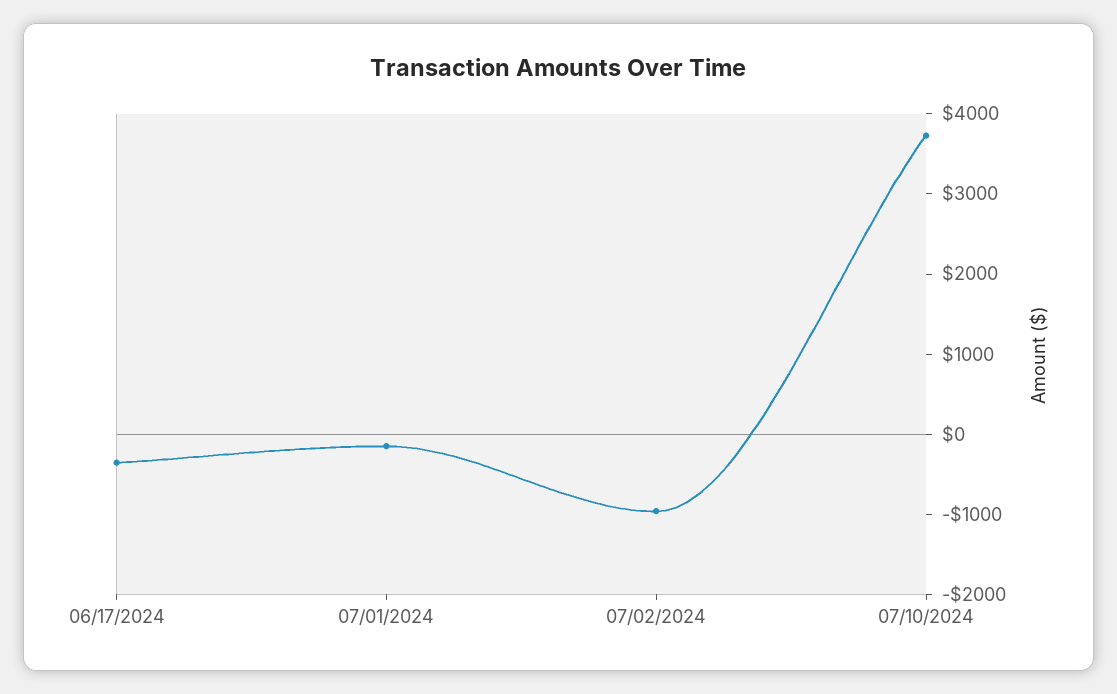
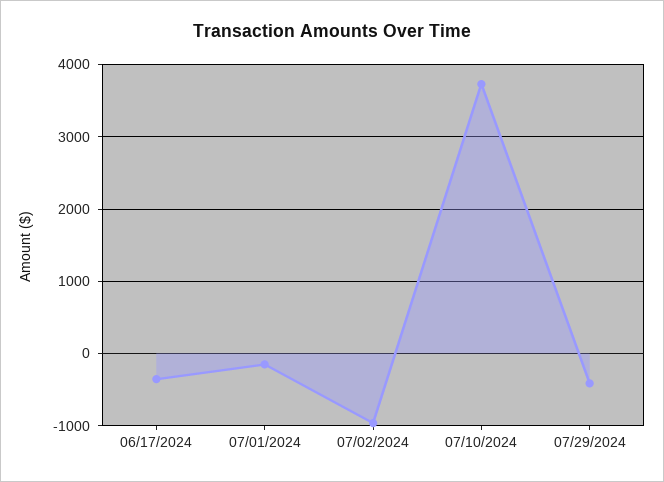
07/29/2024: none -> -400

